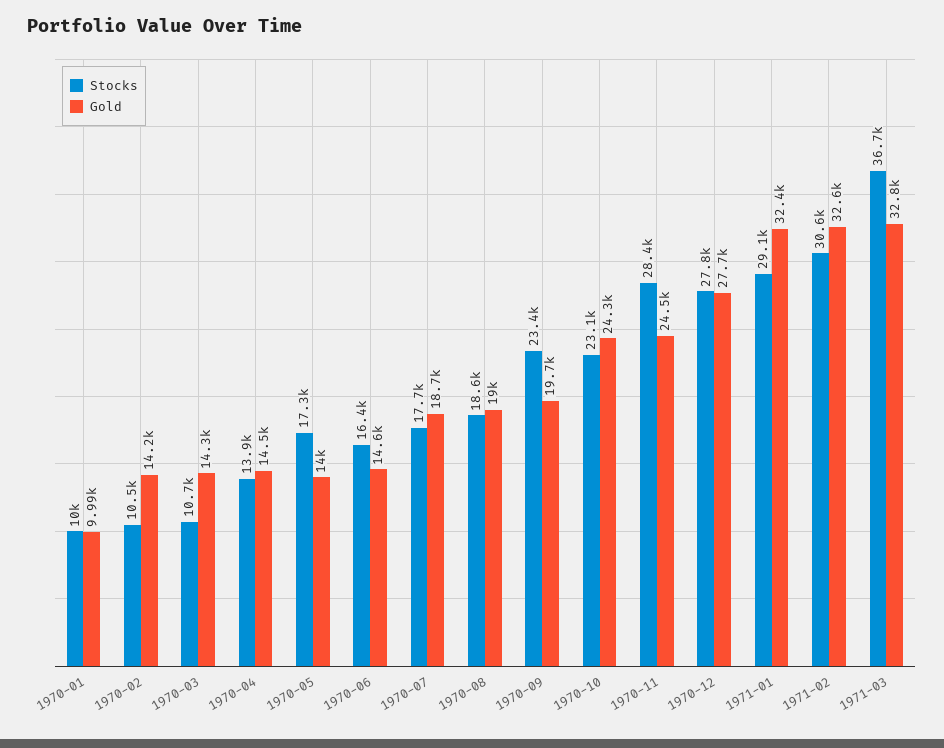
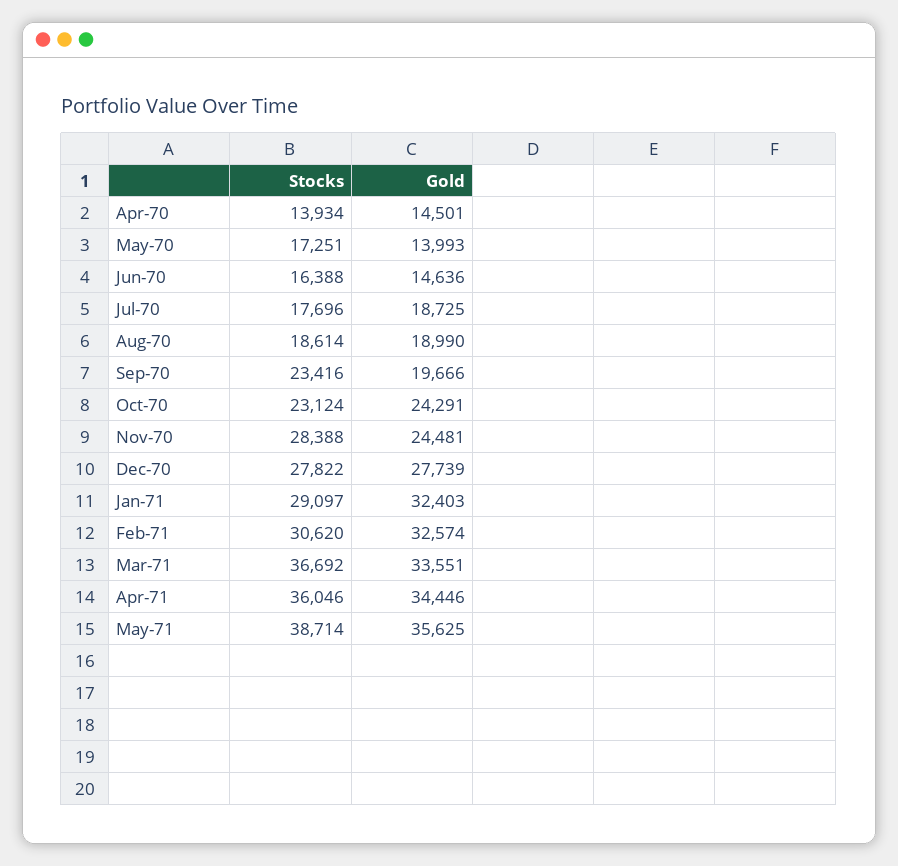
Stocks, 1970-01: 10000 -> none
Gold, 1970-01: 9990 -> none
Stocks, 1970-02: 10500 -> none
Gold, 1970-02: 14200 -> none
Stocks, 1970-03: 10700 -> none
Gold, 1970-03: 14300 -> none
Gold, 1971-03: 32800 -> 33551
Stocks, Apr-71: none -> 36046
Gold, Apr-71: none -> 34446
Stocks, May-71: none -> 38714
Gold, May-71: none -> 35625

